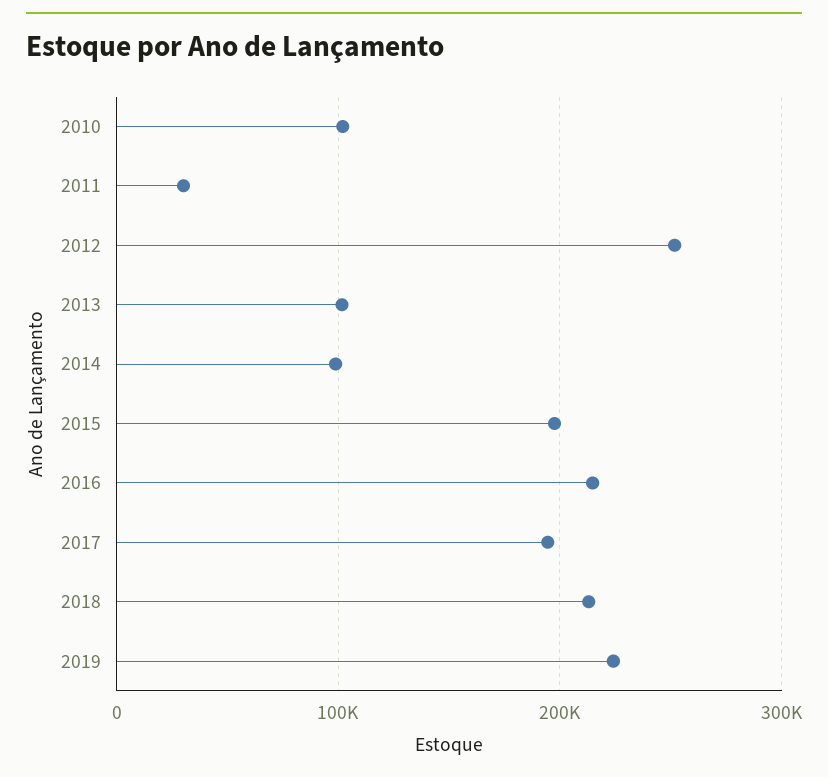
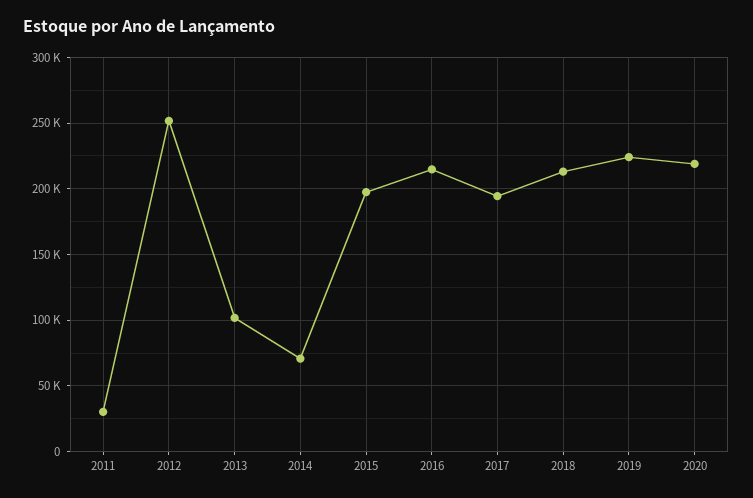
2010: 100000 -> none
2014: 100000 -> 70000
2020: none -> 220000

